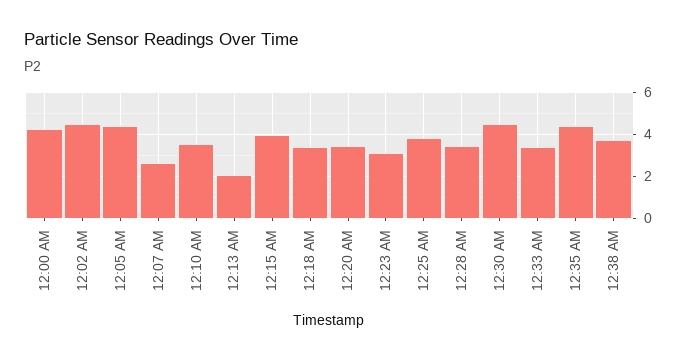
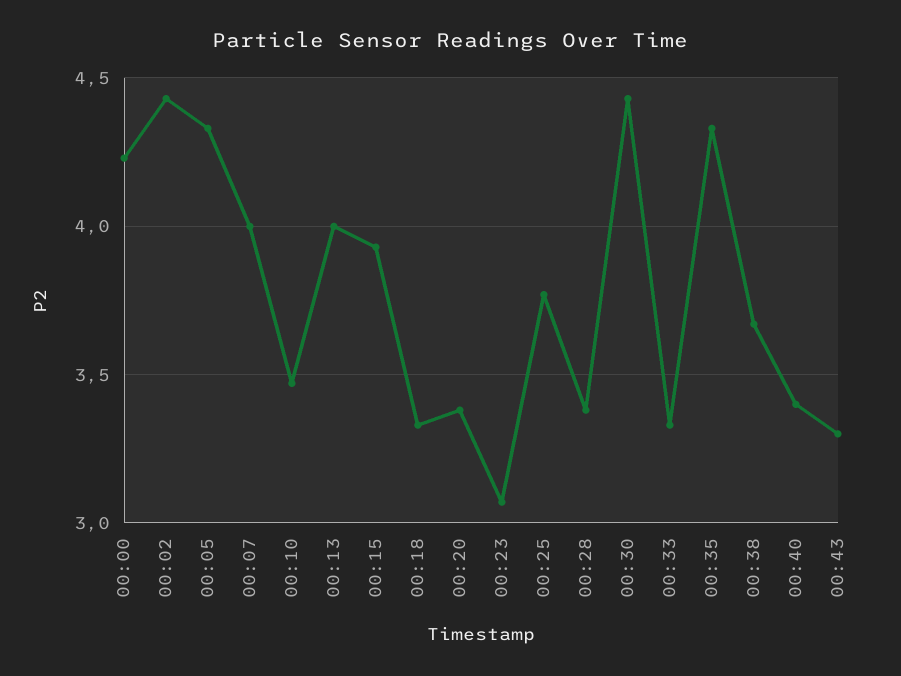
12:07 AM: 2.5 -> 4
12:13 AM: 2 -> 4
00:40: none -> 3.4
00:43: none -> 3.3

